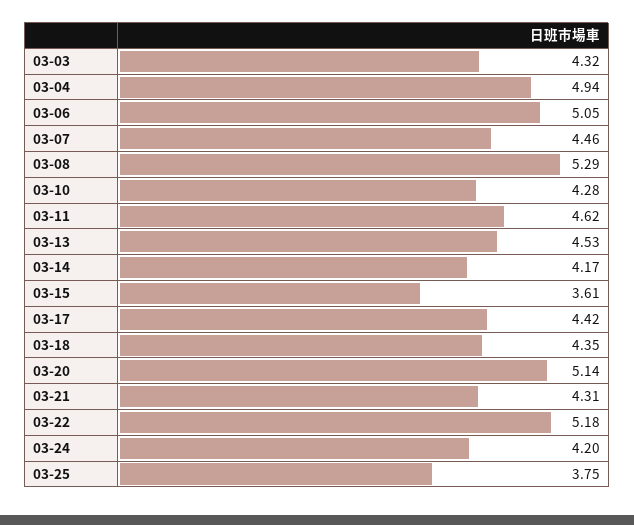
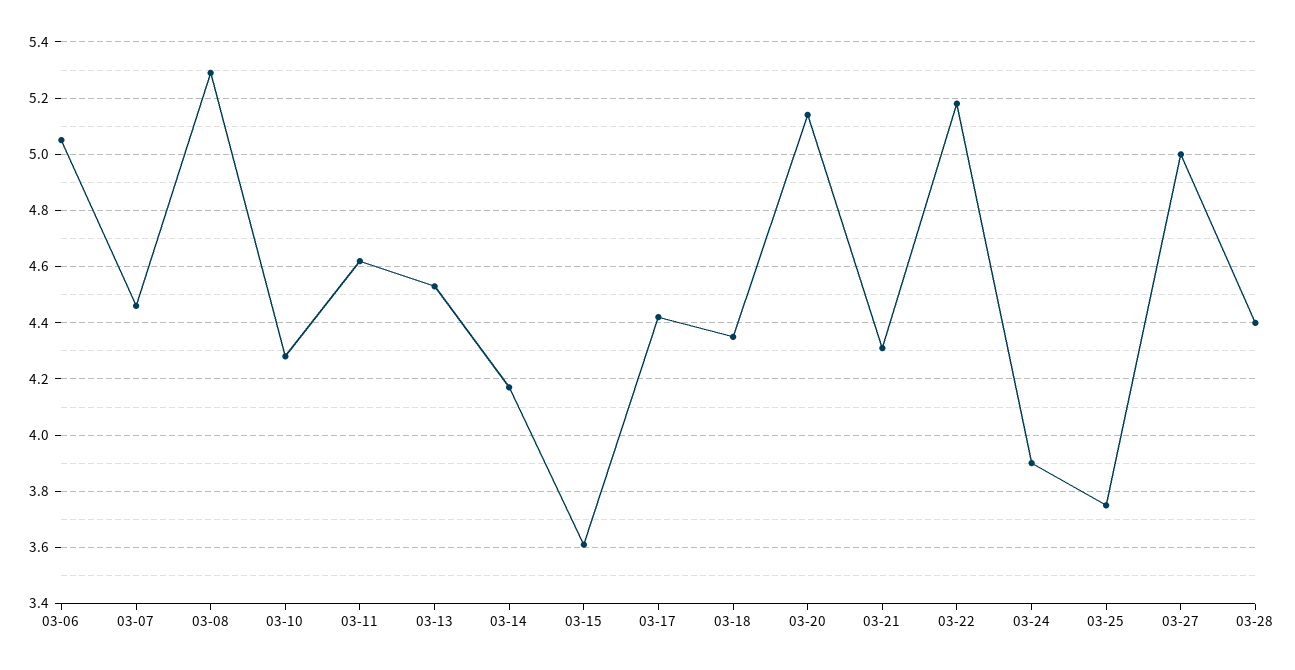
03-03: 4.32 -> none
03-04: 4.94 -> none
03-24: 4.2 -> 3.9
03-27: none -> 5
03-28: none -> 4.4

